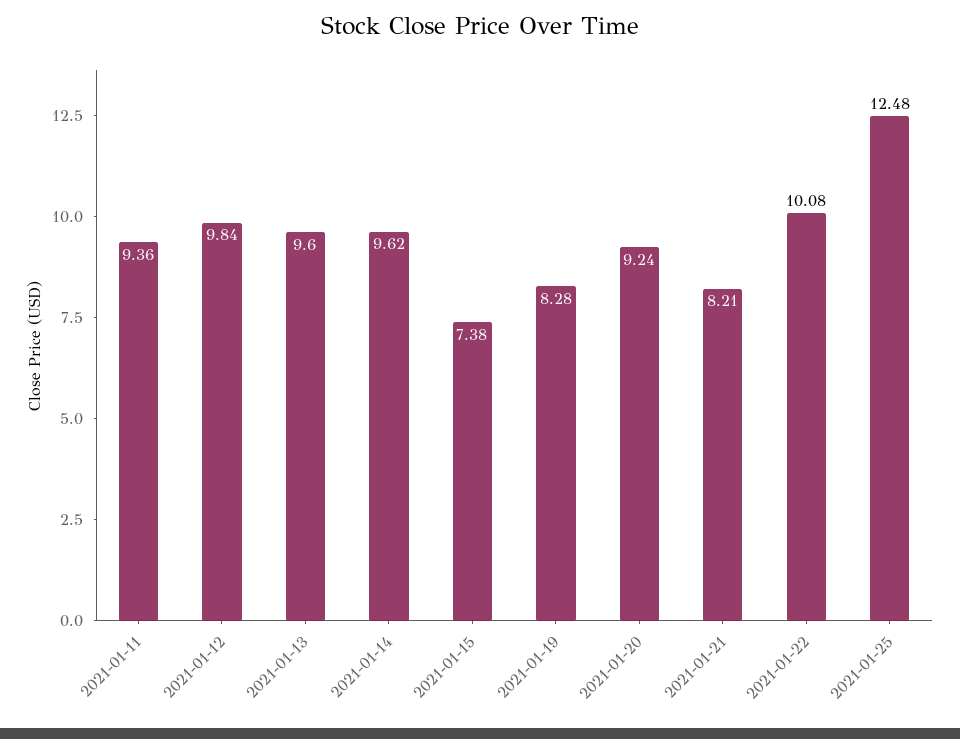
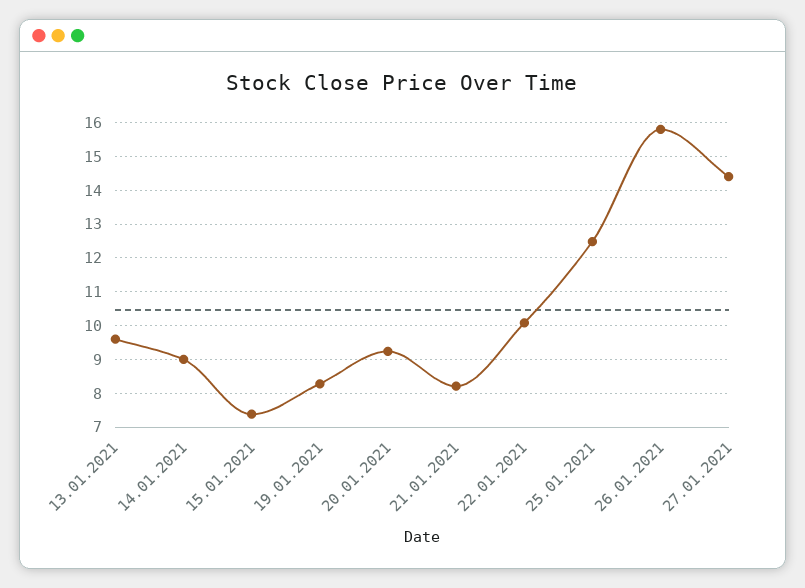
2021-01-11: 9.36 -> none
2021-01-12: 9.84 -> none
2021-01-14: 9.62 -> 9
26.01.2021: none -> 15.8
27.01.2021: none -> 14.4

